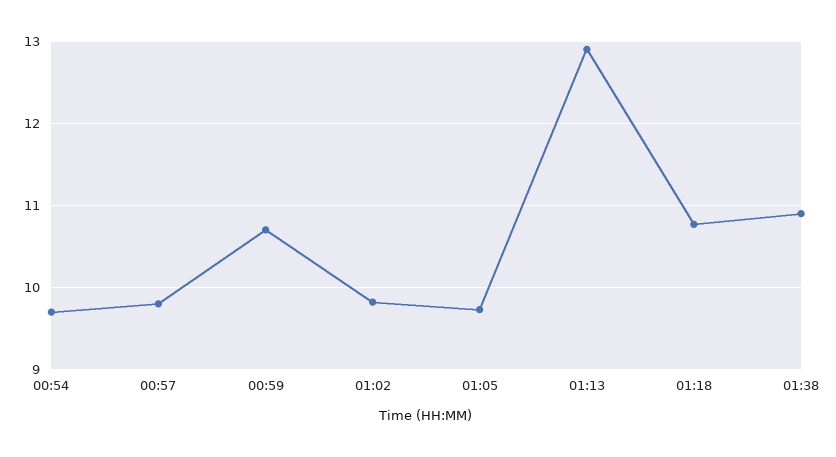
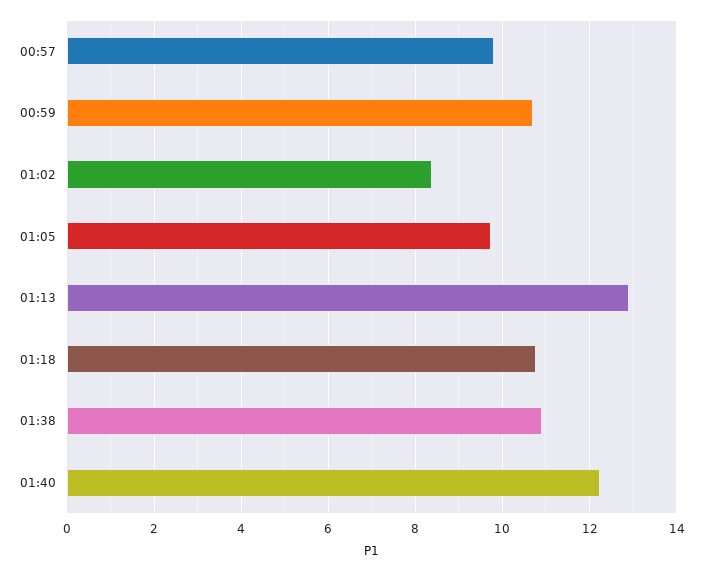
00:54: 9.7 -> none
01:02: 9.8 -> 8.4
01:40: none -> 12.2

